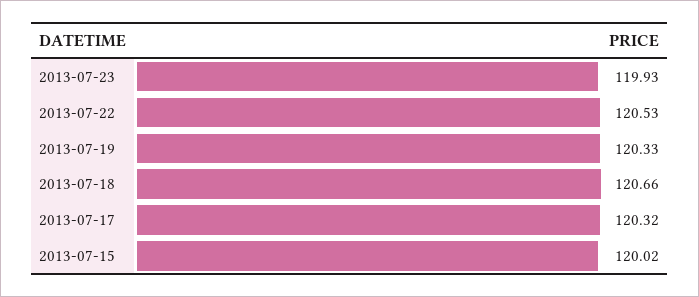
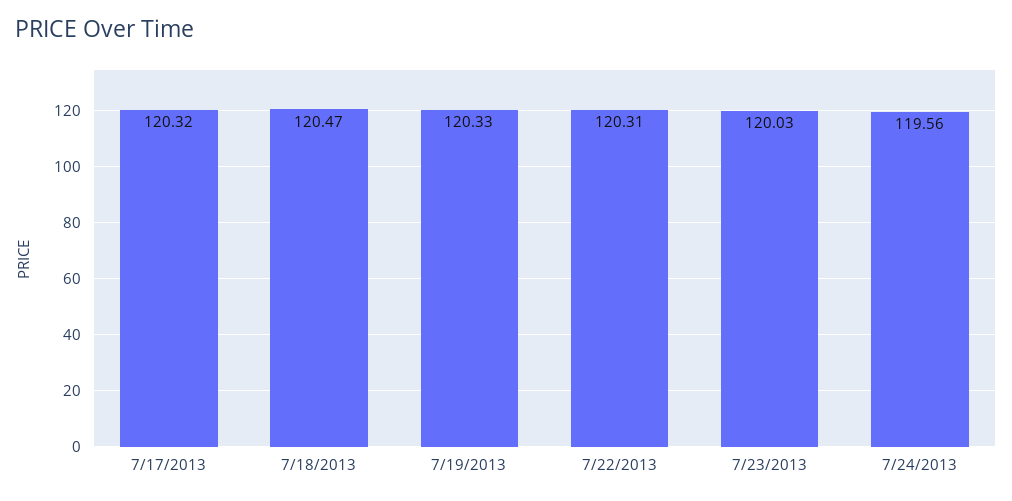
2013-07-23: 119.93 -> 120.03
2013-07-22: 120.53 -> 120.31
2013-07-18: 120.66 -> 120.47
2013-07-15: 120.02 -> none
7/24/2013: none -> 119.56

